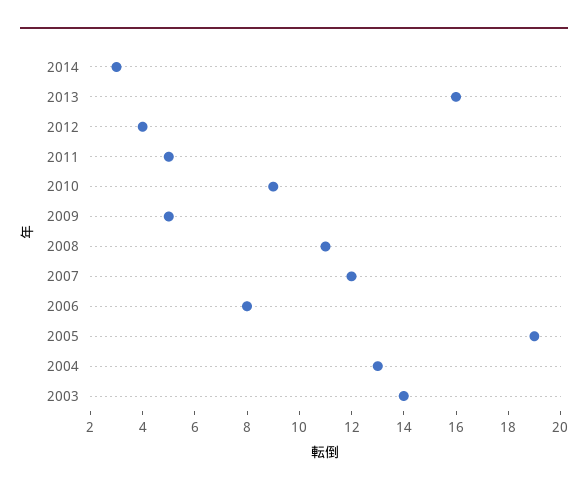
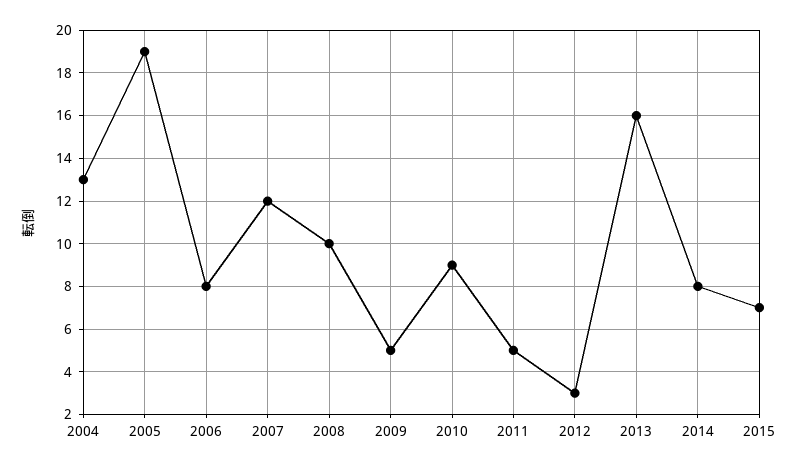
2014: 3 -> 8
2012: 4 -> 3
2008: 11 -> 10
2003: 14 -> none
2015: none -> 7

